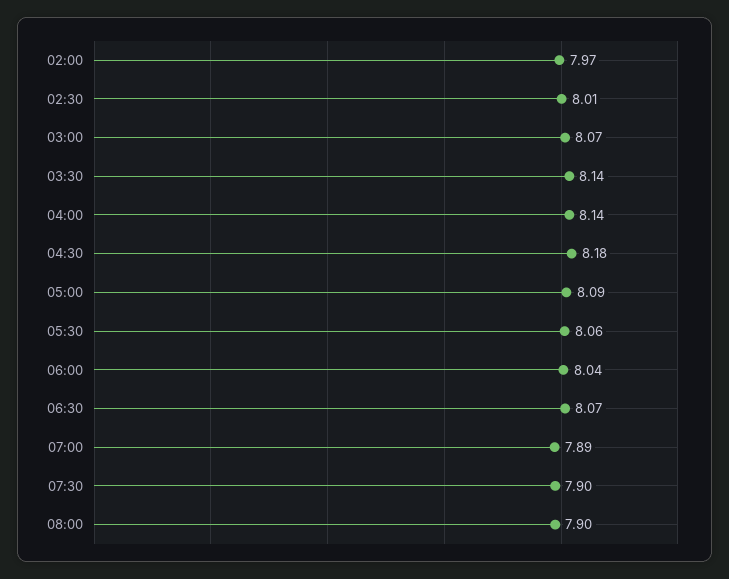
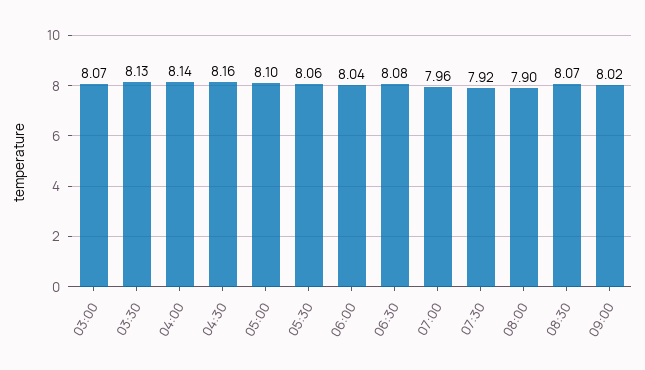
02:00: 7.97 -> none
02:30: 8.01 -> none
03:30: 8.14 -> 8.13
04:30: 8.18 -> 8.16
05:00: 8.09 -> 8.1
06:30: 8.07 -> 8.08
07:00: 7.89 -> 7.96
07:30: 7.9 -> 7.92
08:30: none -> 8.07
09:00: none -> 8.02

